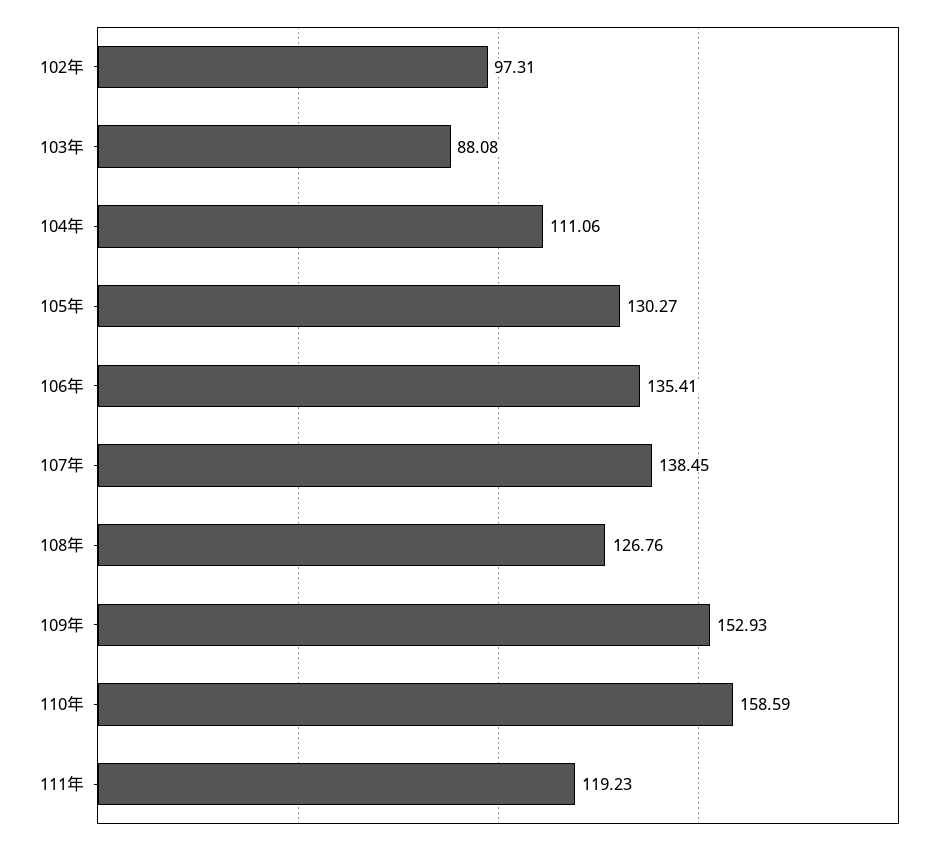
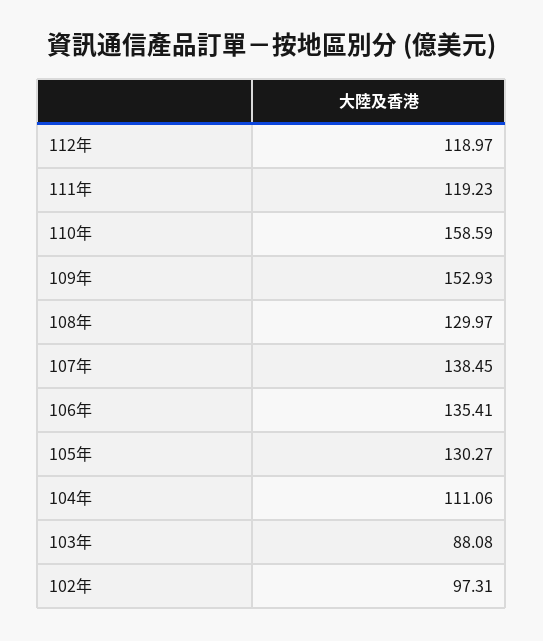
108年: 126.76 -> 129.97
112年: none -> 118.97

